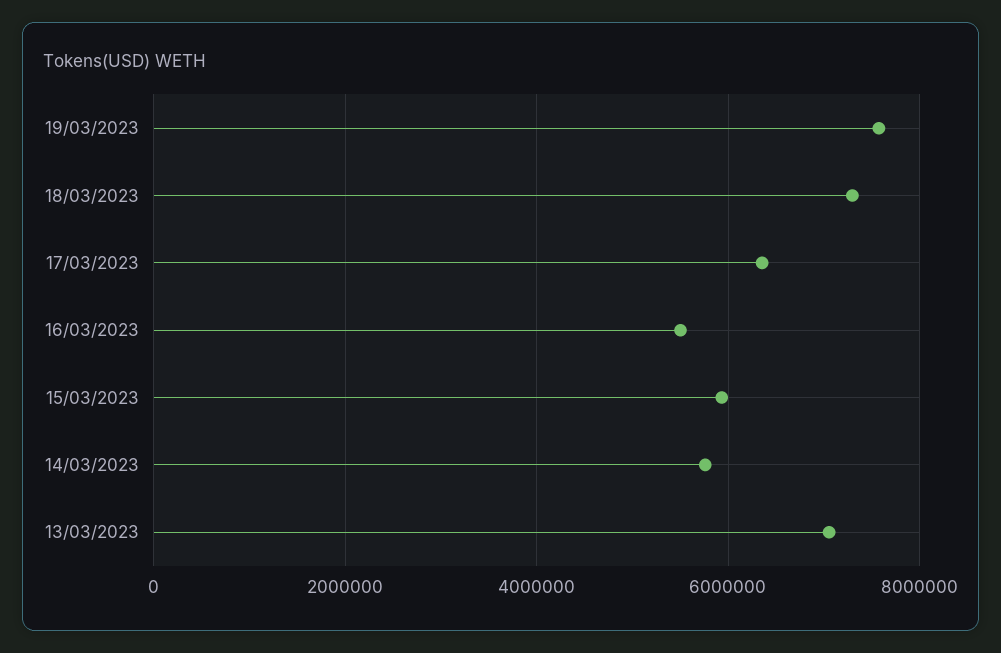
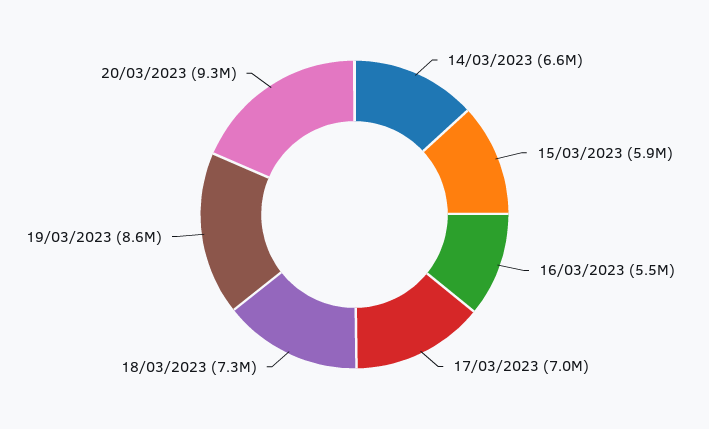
19/03/2023: 7600000 -> 8600000
17/03/2023: 6400000 -> 7000000
14/03/2023: 5800000 -> 6600000
13/03/2023: 7000000 -> none
20/03/2023: none -> 9300000

